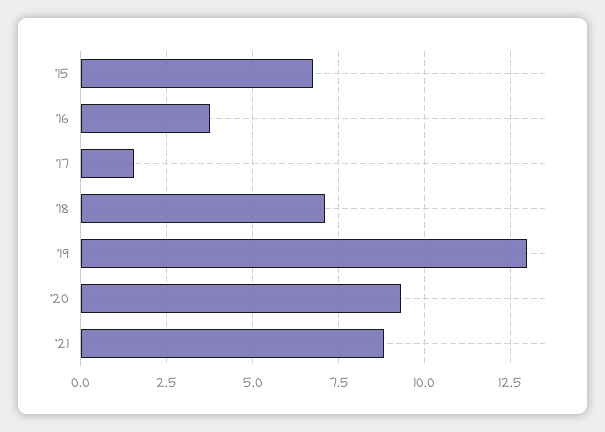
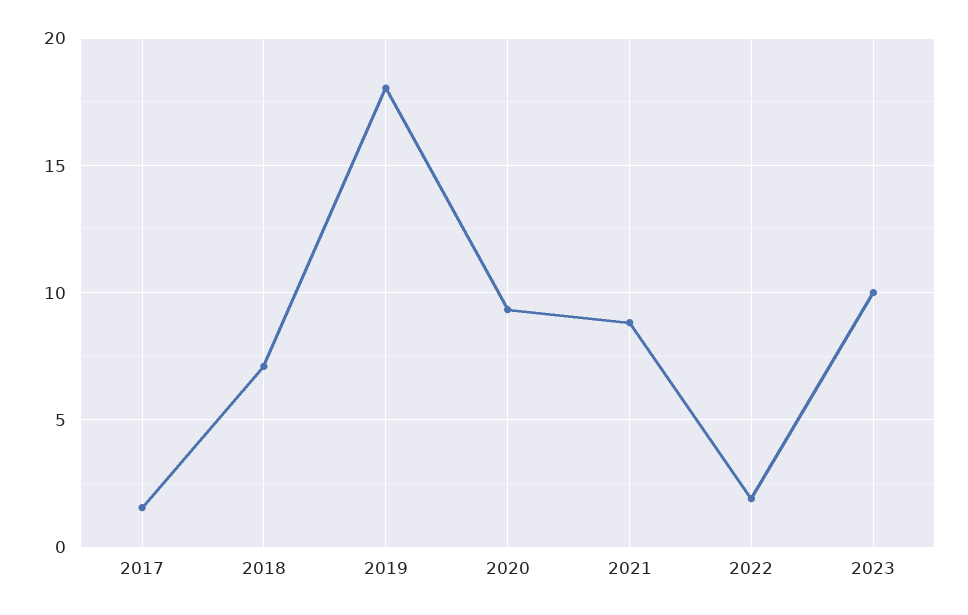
'15: 6.75 -> none
'16: 3.75 -> none
'19: 13 -> 18
2022: none -> 2
2023: none -> 10

